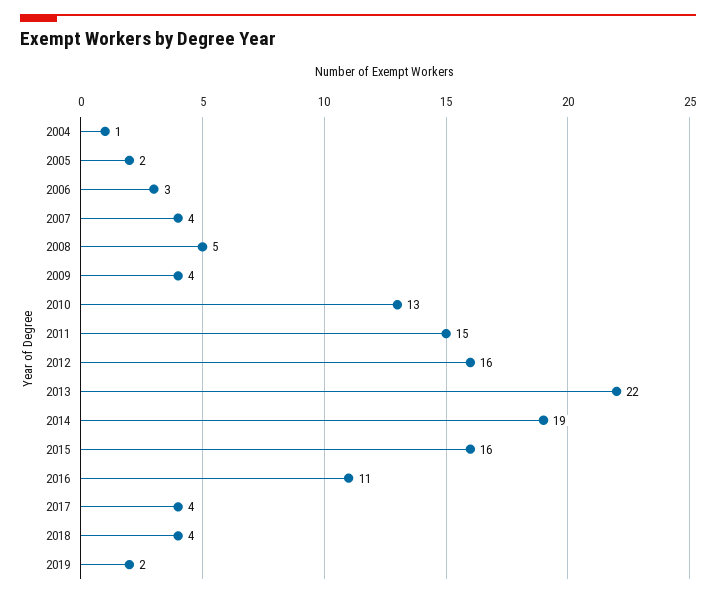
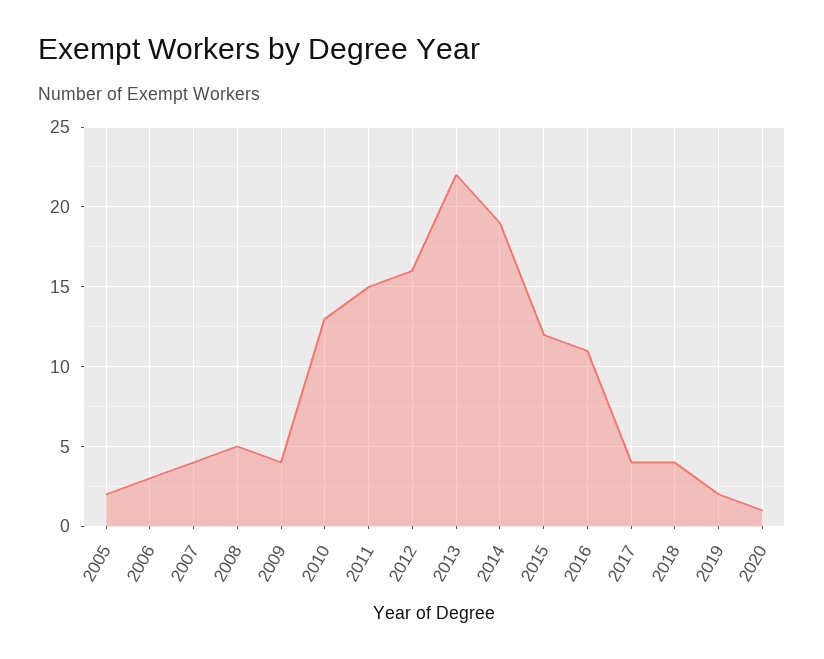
2004: 1 -> none
2015: 16 -> 12
2020: none -> 1

